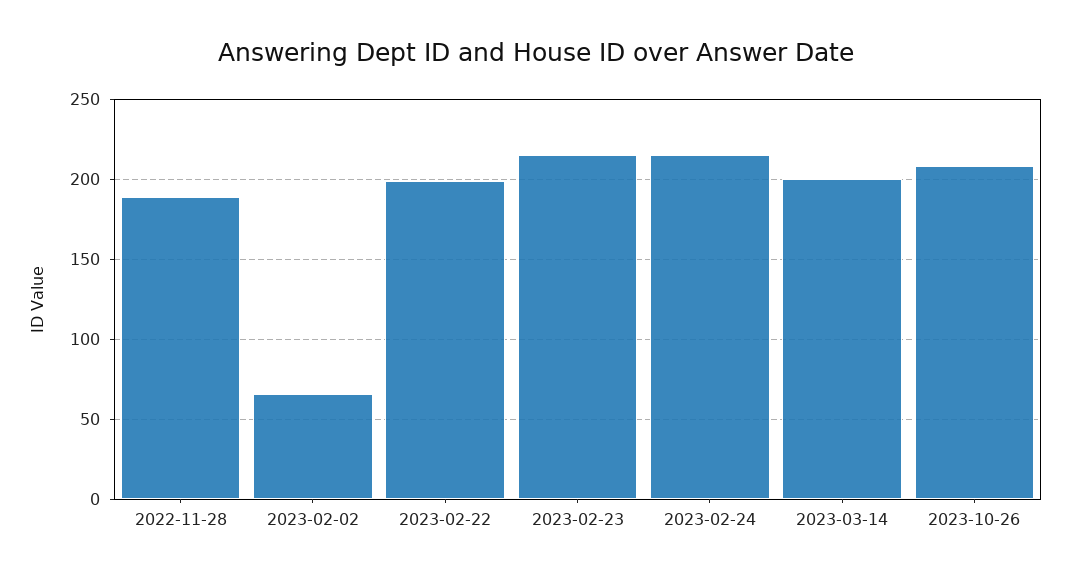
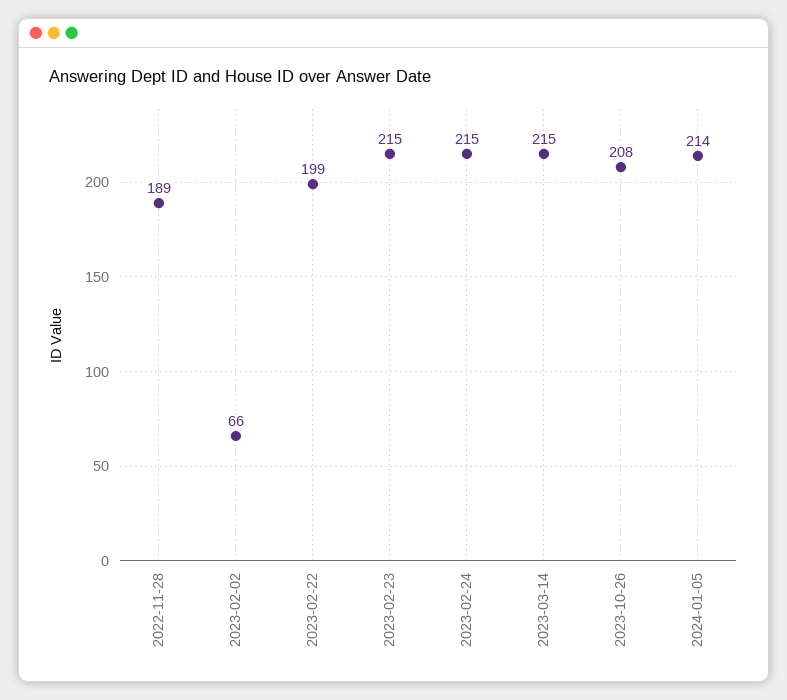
2023-03-14: 200 -> 215
2024-01-05: none -> 214

